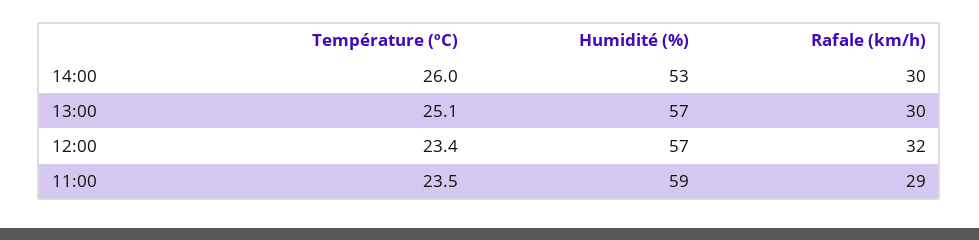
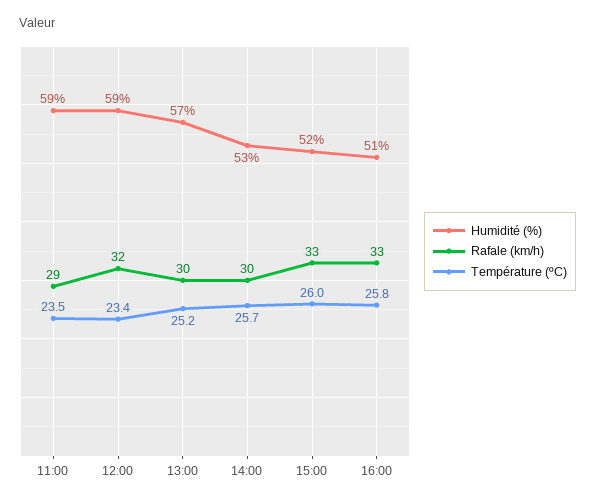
Température (ºC), 14:00: 26 -> 25.7
Température (ºC), 13:00: 25.1 -> 25.2
Humidité (%), 12:00: 57 -> 59
Humidité (%), 15:00: none -> 52
Rafale (km/h), 15:00: none -> 33
Température (ºC), 15:00: none -> 26
Humidité (%), 16:00: none -> 51
Rafale (km/h), 16:00: none -> 33
Température (ºC), 16:00: none -> 25.8

